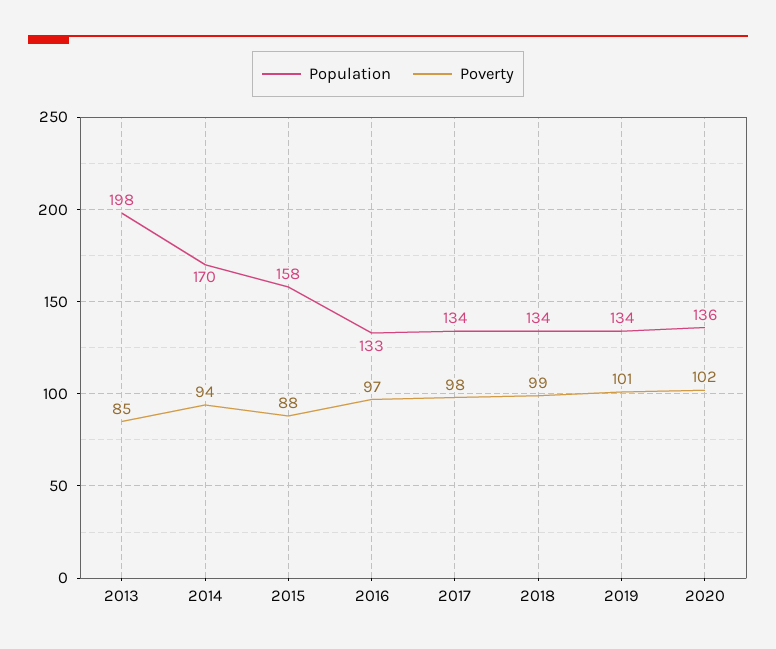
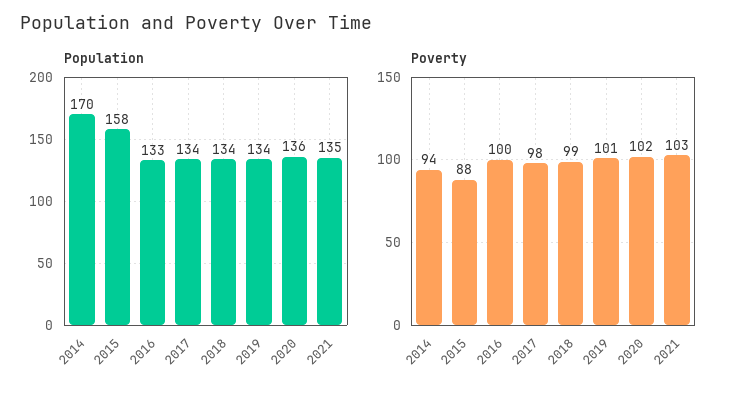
Population, 2013: 198 -> none
Poverty, 2013: 85 -> none
Poverty, 2016: 97 -> 100
Population, 2021: none -> 135
Poverty, 2021: none -> 103

